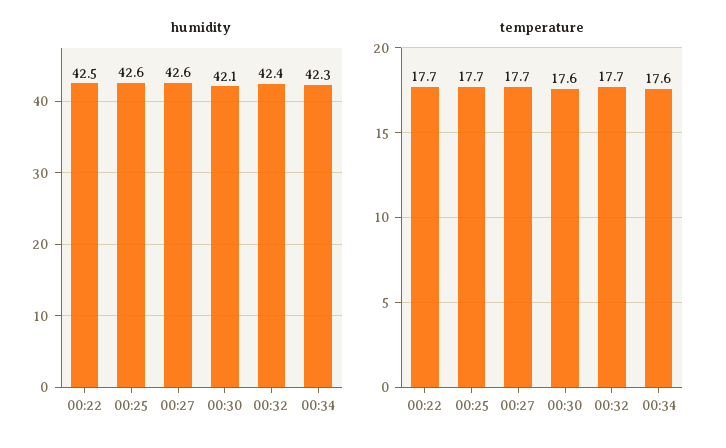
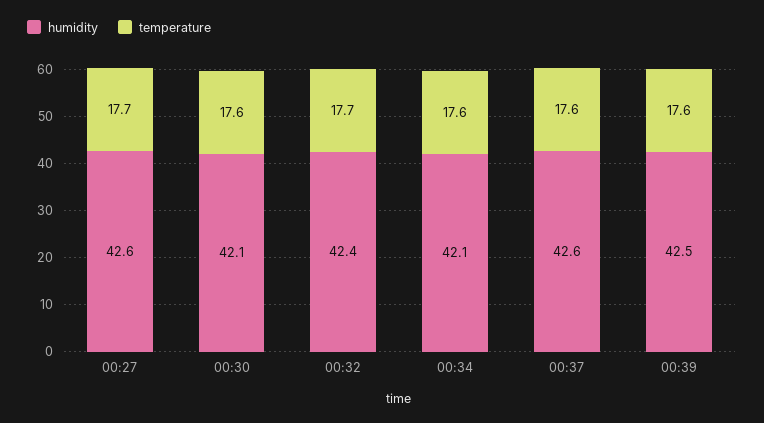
humidity, 00:22: 42.5 -> none
humidity, 00:25: 42.6 -> none
humidity, 00:34: 42.3 -> 42.1
temperature, 00:22: 17.7 -> none
temperature, 00:25: 17.7 -> none
humidity, 00:37: none -> 42.6
temperature, 00:37: none -> 17.6
humidity, 00:39: none -> 42.5
temperature, 00:39: none -> 17.6

